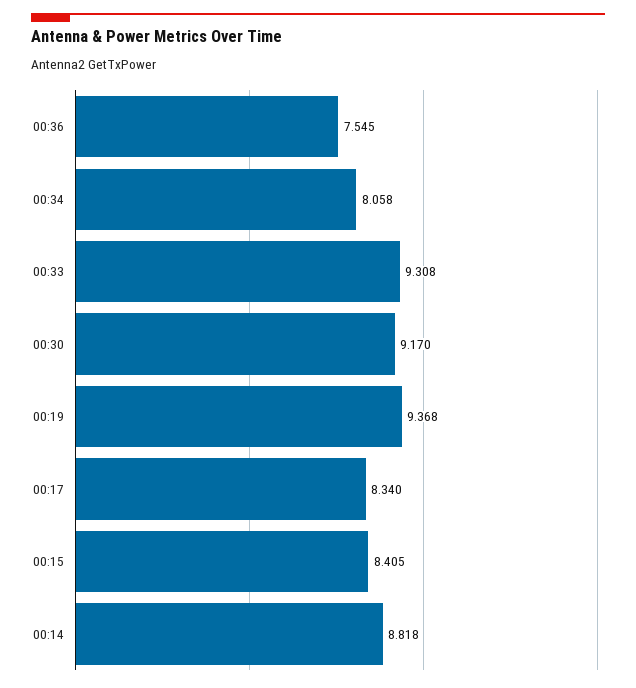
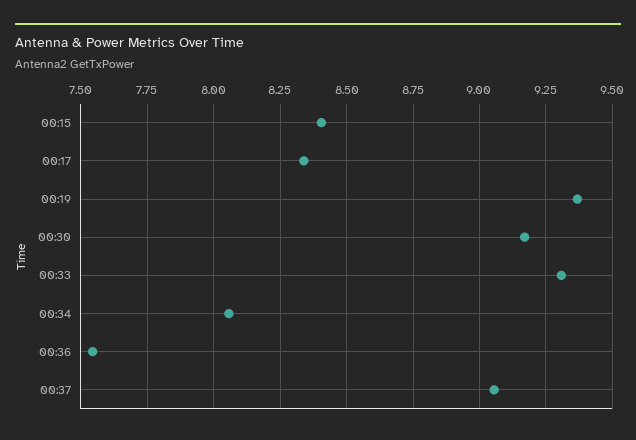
00:14: 8.818 -> none
00:37: none -> 9.05

